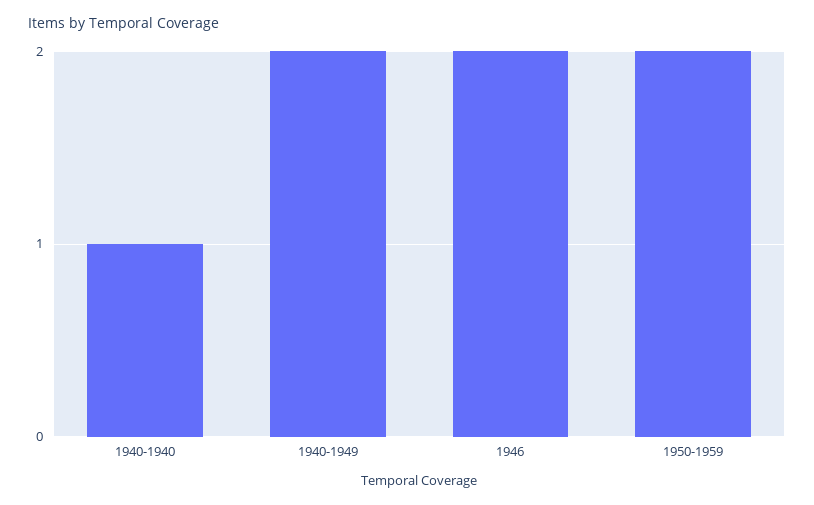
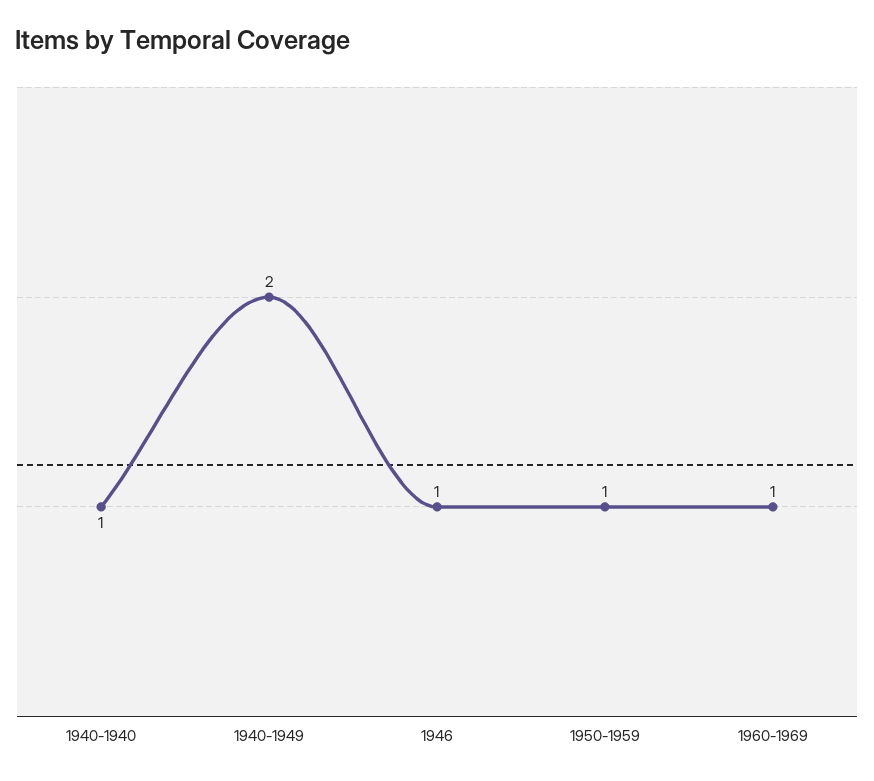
1946: 2 -> 1
1950-1959: 2 -> 1
1960-1969: none -> 1

